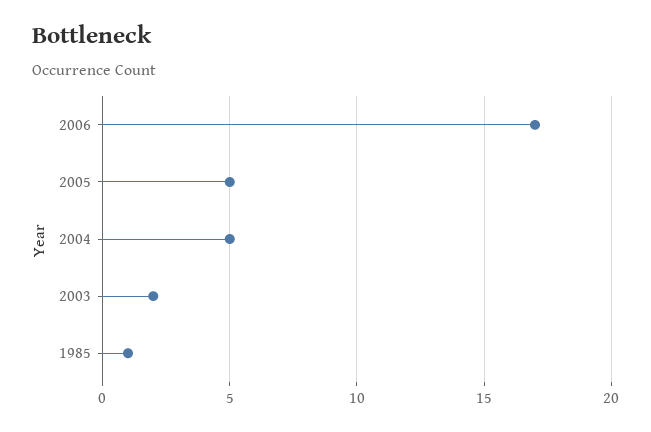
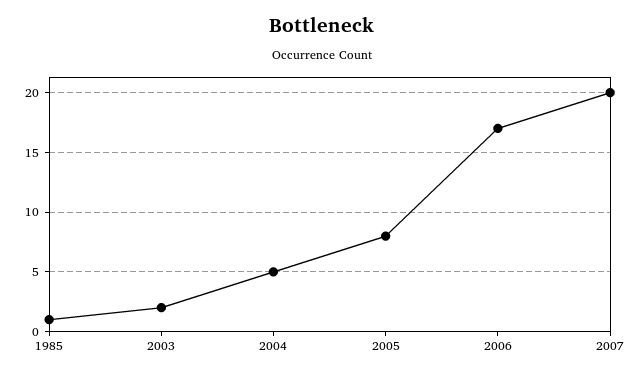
2005: 5 -> 8
2007: none -> 20

